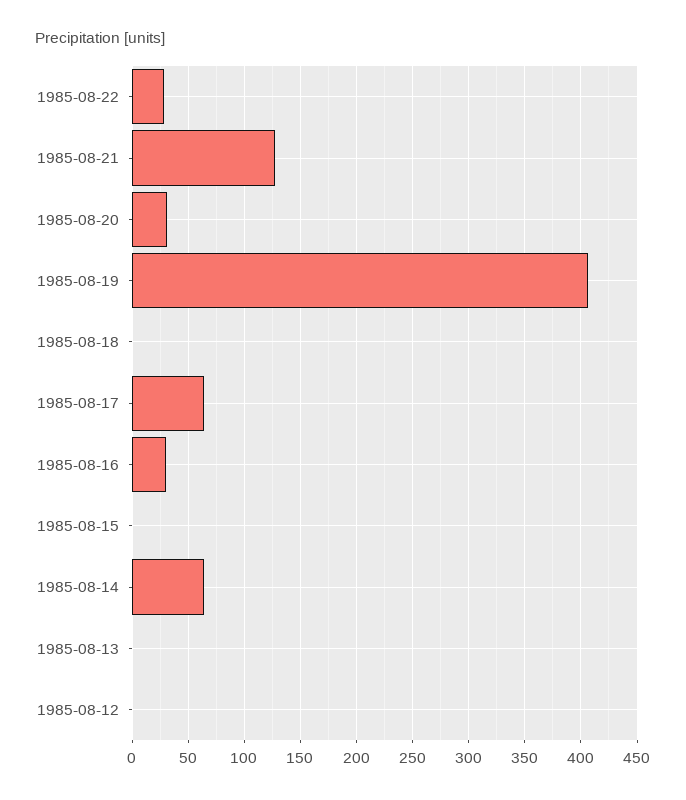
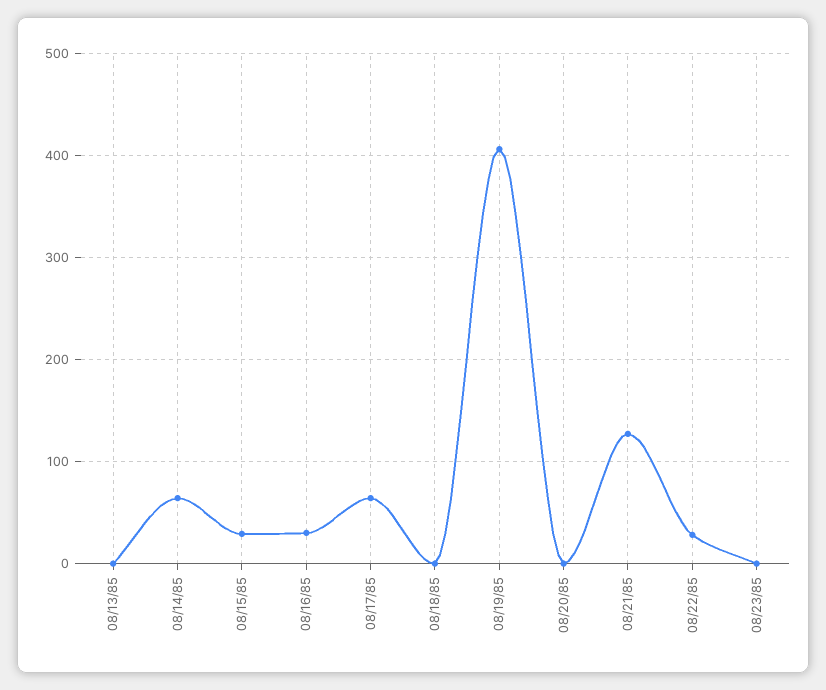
1985-08-20: 30 -> 0
1985-08-15: 0 -> 30
1985-08-12: 0 -> none
08/23/85: none -> 0

